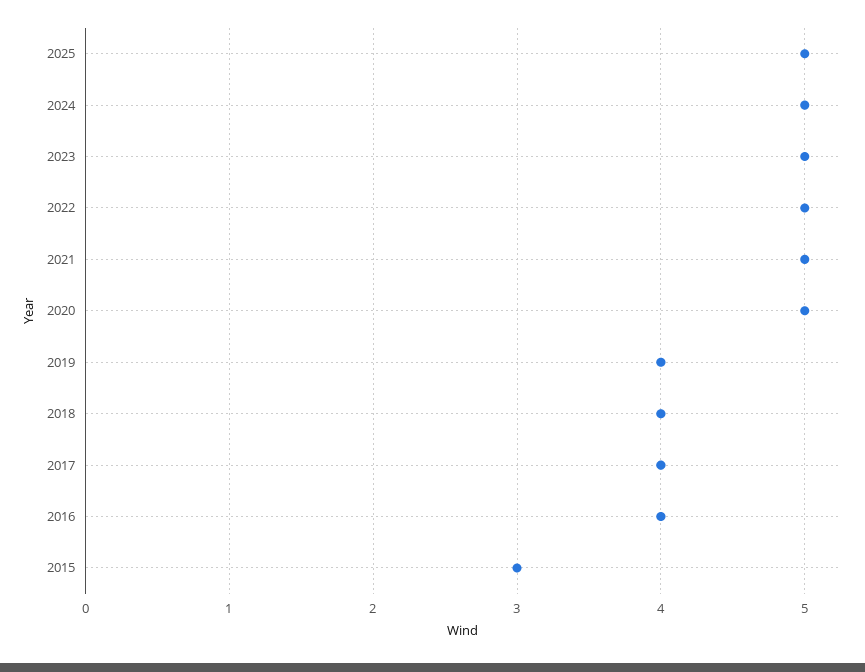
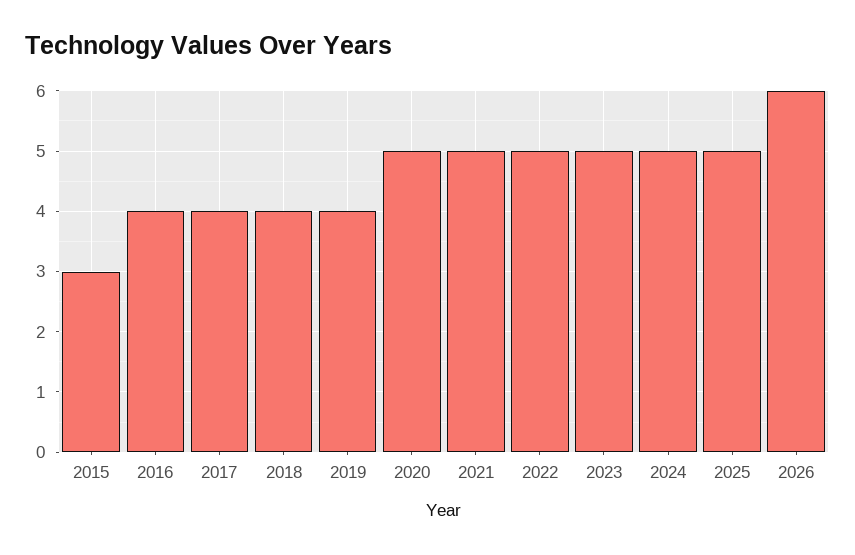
2026: none -> 6

